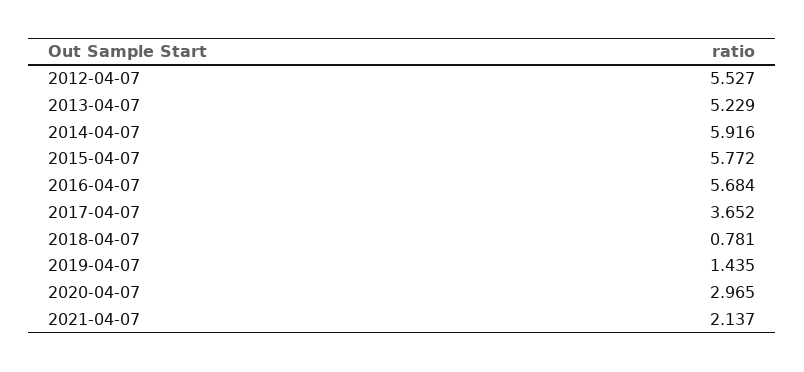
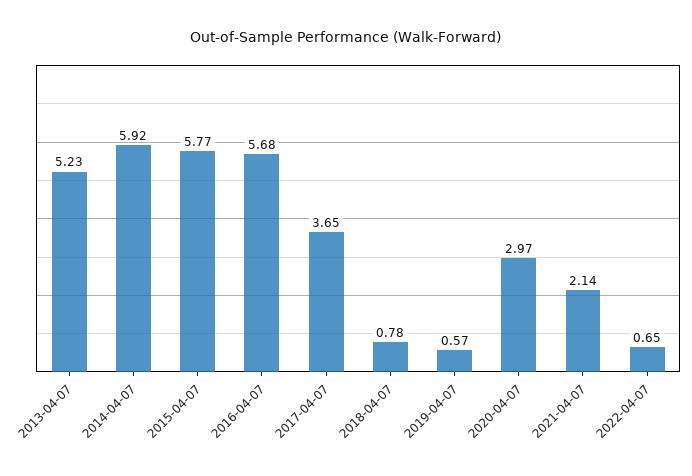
2012-04-07: 5.527 -> none
2019-04-07: 1.435 -> 0.57
2022-04-07: none -> 0.65

